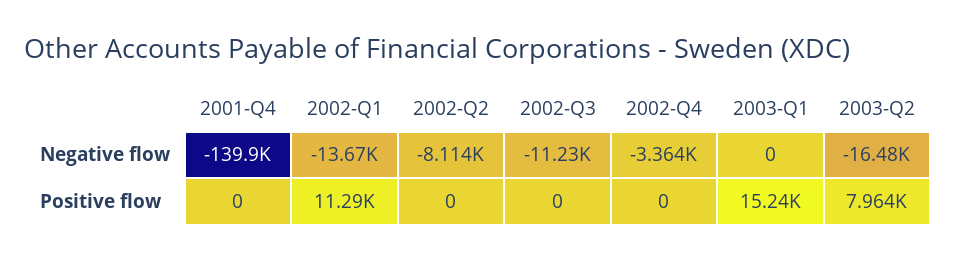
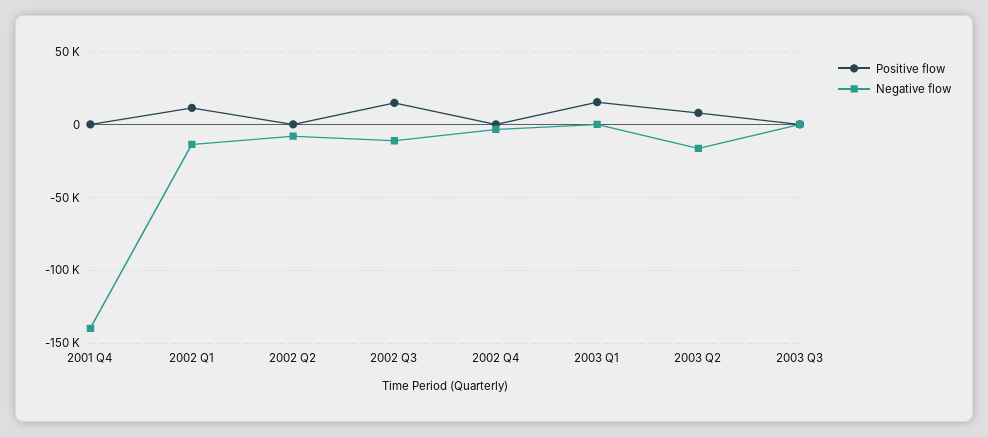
Positive flow, 2002-Q3: 0 -> 15000
Positive flow, 2003 Q3: none -> 0
Negative flow, 2003 Q3: none -> 0

